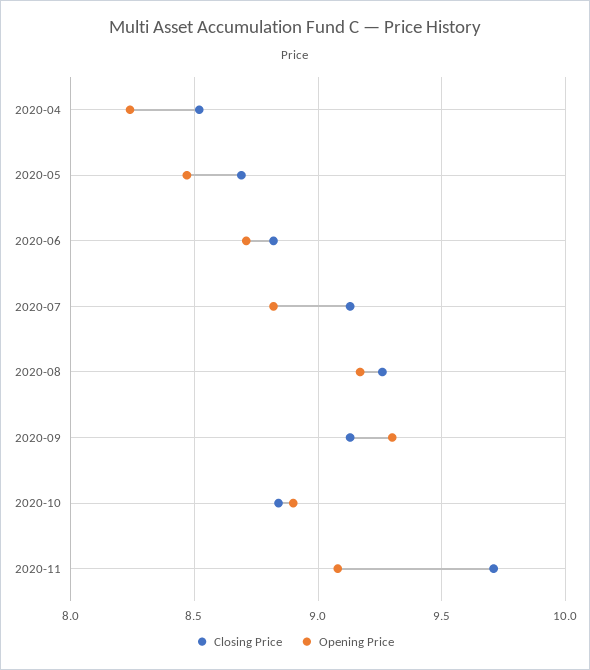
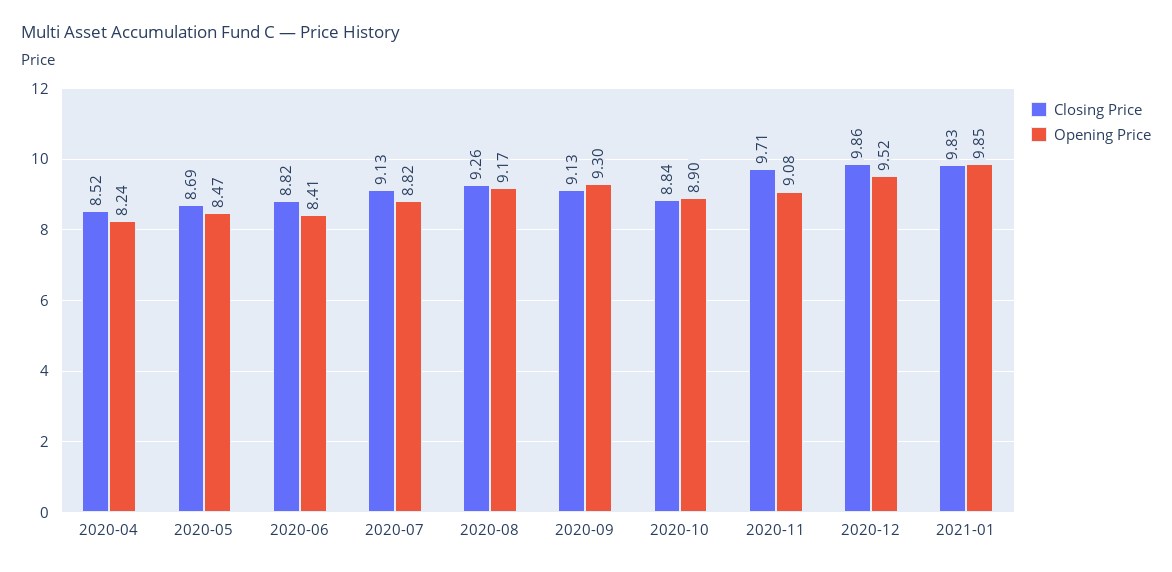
Opening Price, 2020-06: 8.7 -> 8.41
Closing Price, 2020-12: none -> 9.86
Opening Price, 2020-12: none -> 9.52
Closing Price, 2021-01: none -> 9.83
Opening Price, 2021-01: none -> 9.85

